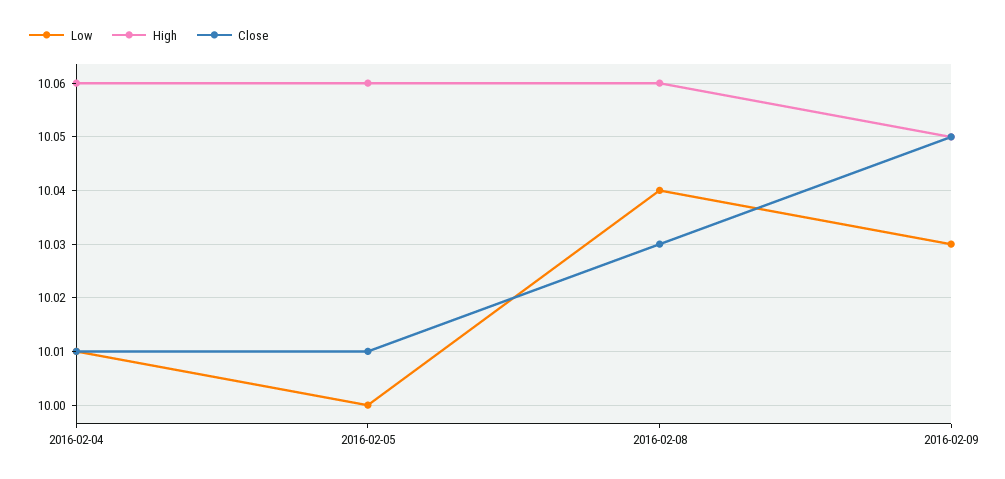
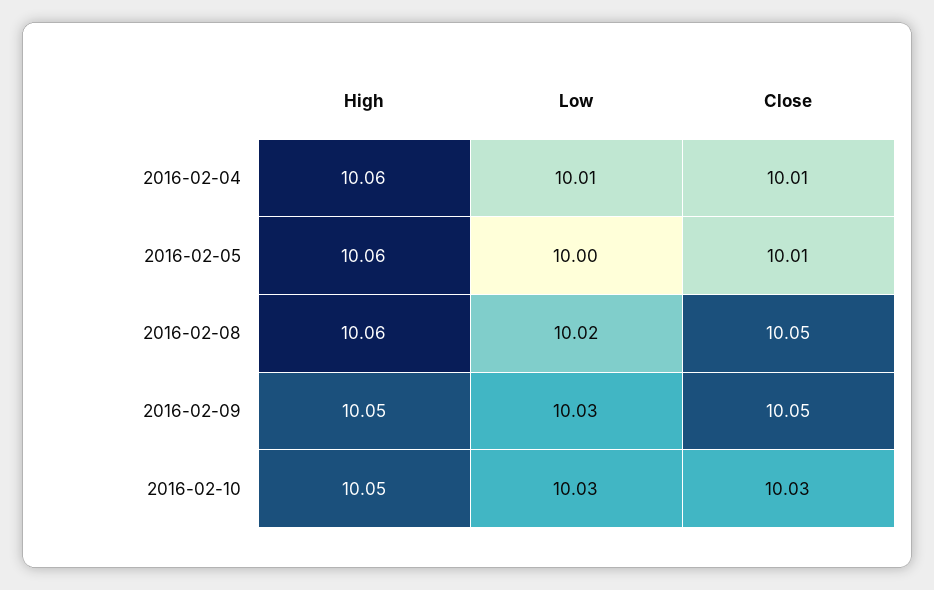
Low, 2016-02-08: 10.04 -> 10.02
Close, 2016-02-08: 10.03 -> 10.05
High, 2016-02-10: none -> 10.05
Low, 2016-02-10: none -> 10.03
Close, 2016-02-10: none -> 10.03

